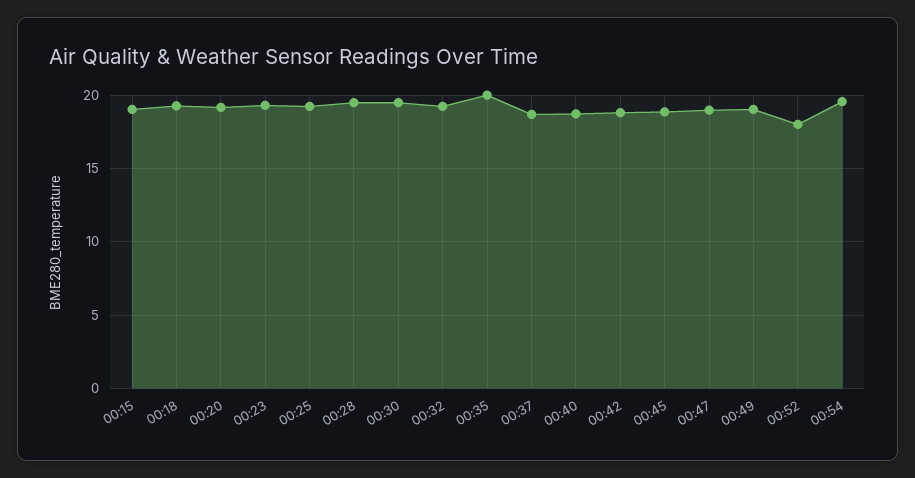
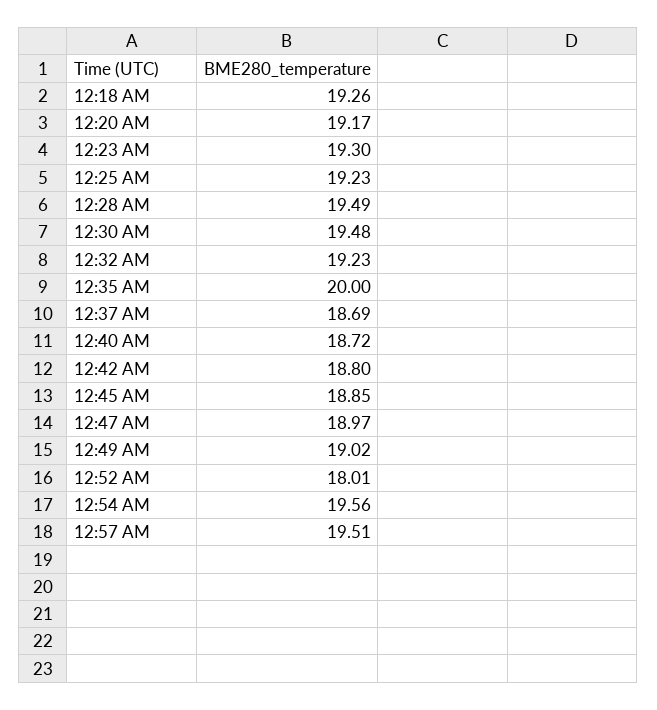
00:15: 19 -> none
12:57 AM: none -> 19.51

